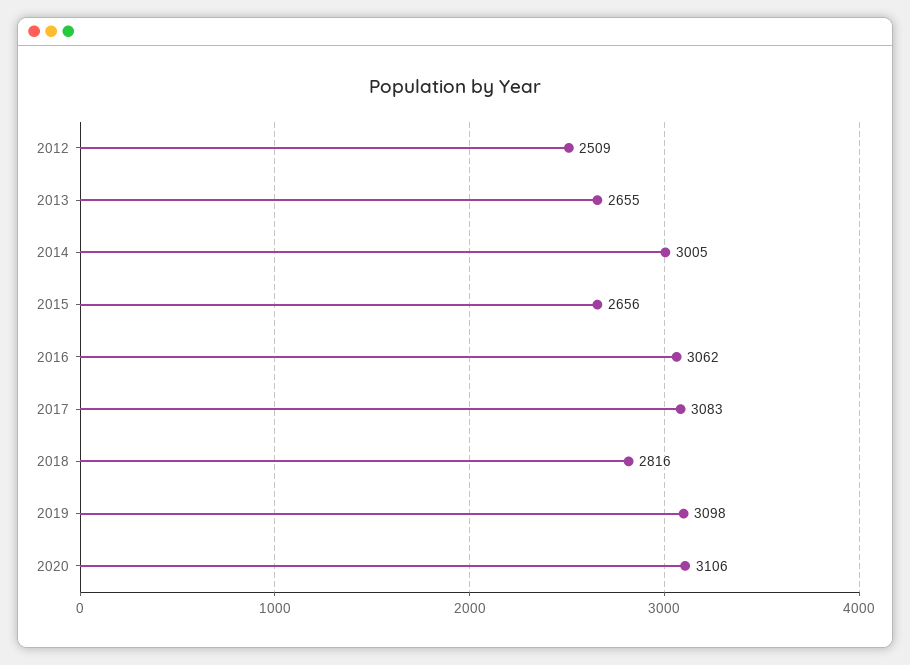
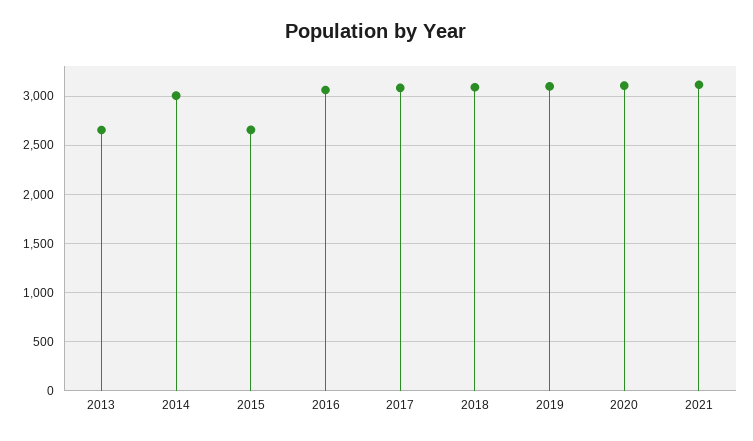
2012: 2509 -> none
2018: 2816 -> 3100
2021: none -> 3100

